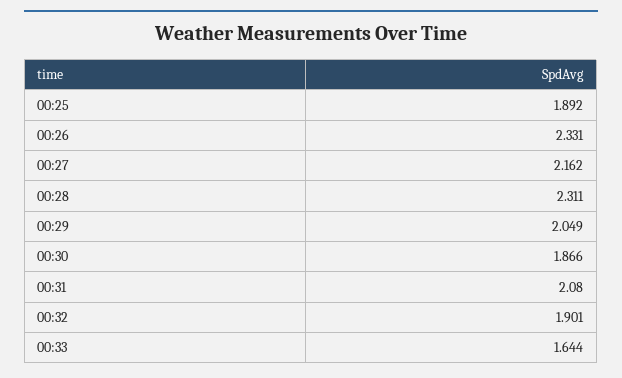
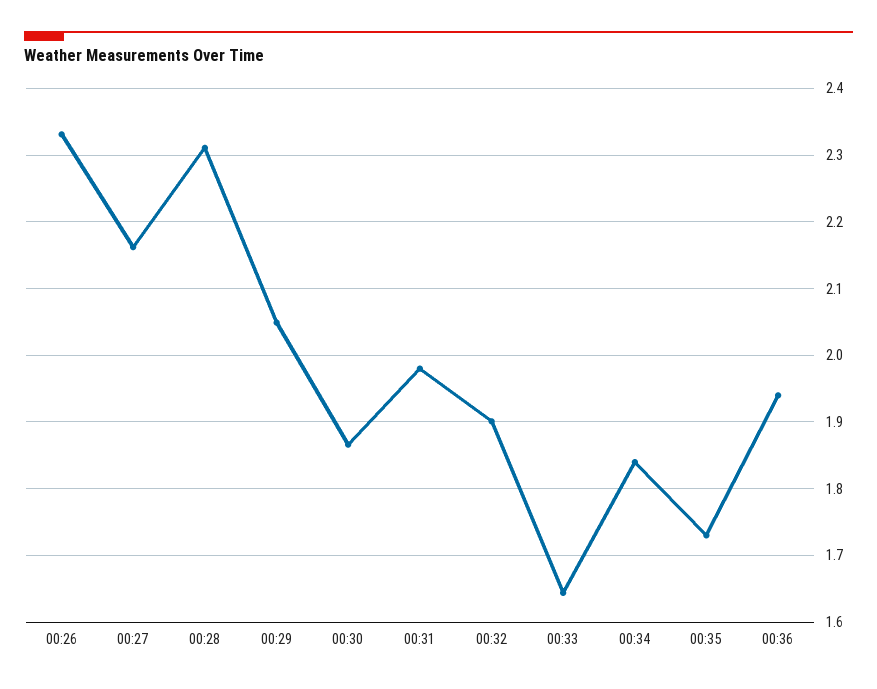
00:25: 1.892 -> none
00:31: 2.08 -> 1.98
00:34: none -> 1.84
00:35: none -> 1.73
00:36: none -> 1.94

